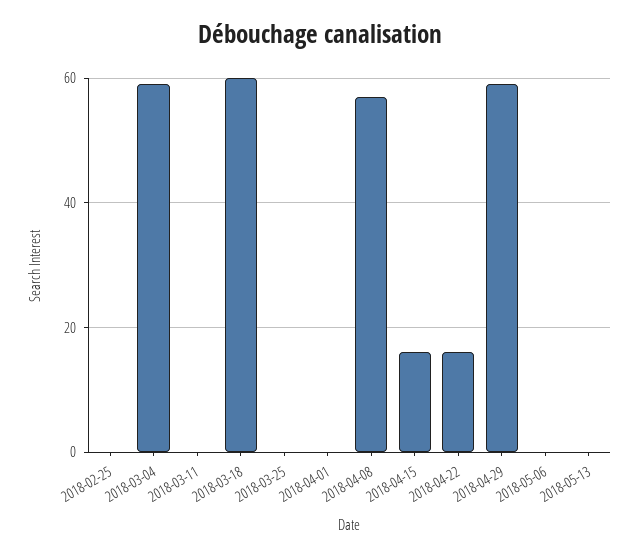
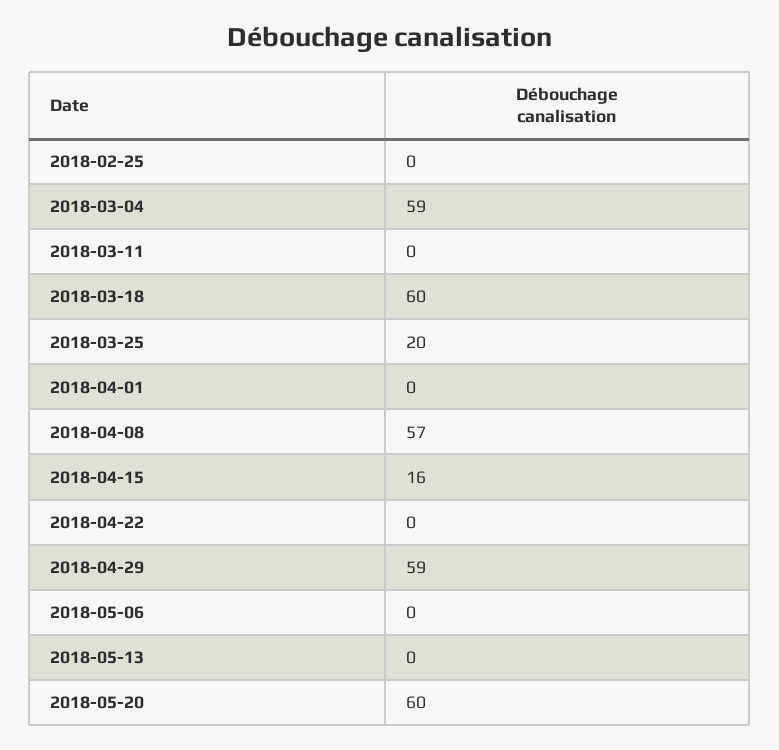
2018-03-25: 0 -> 20
2018-04-22: 15 -> 0
2018-05-20: none -> 60

